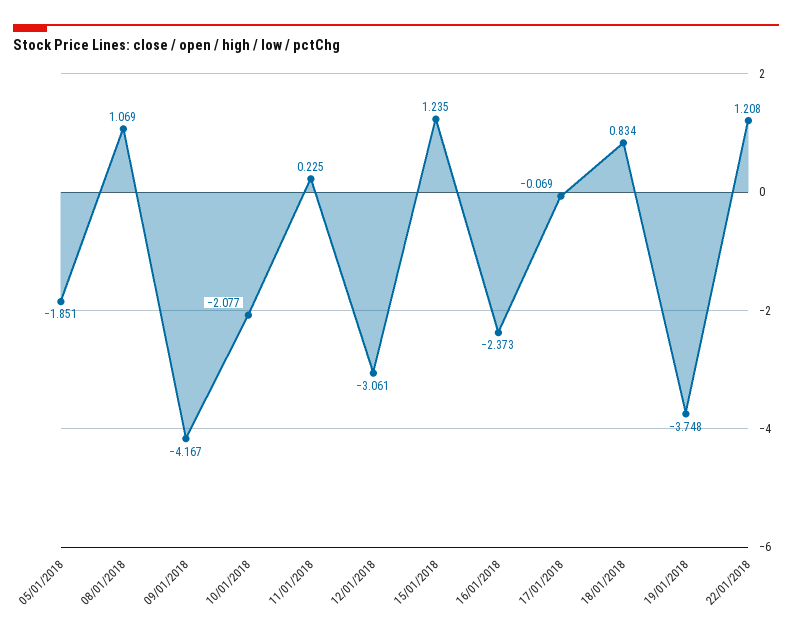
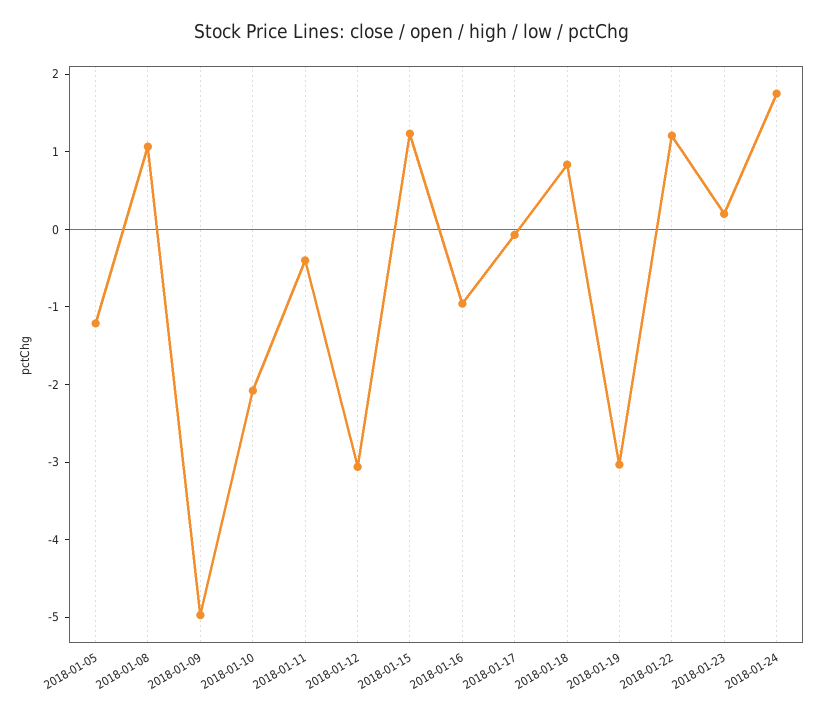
05/01/2018: -1.851 -> -1.2
09/01/2018: -4.167 -> -5
11/01/2018: 0.225 -> -0.4
16/01/2018: -2.373 -> -1
19/01/2018: -3.748 -> -3
2018-01-23: none -> 0.2
2018-01-24: none -> 1.8

